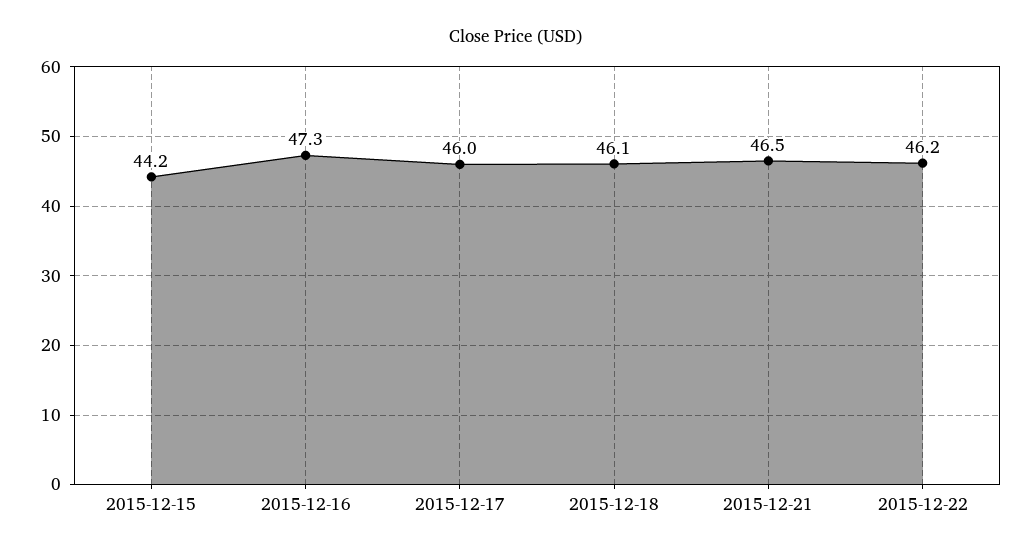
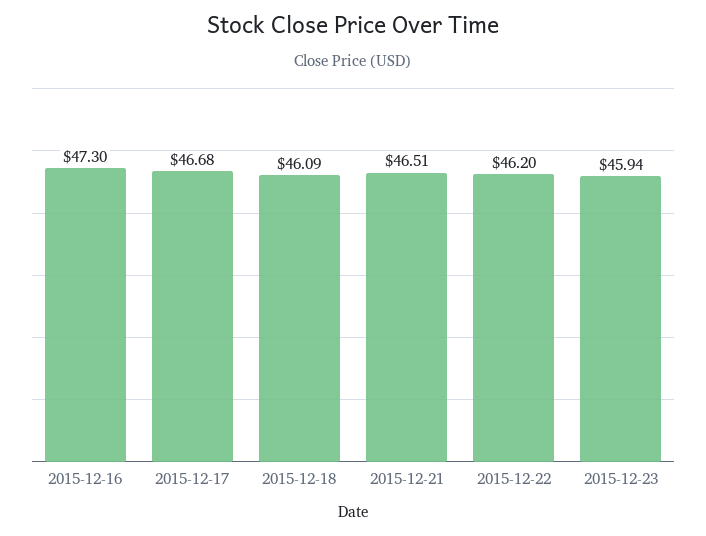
2015-12-15: 44.2 -> none
2015-12-17: 46 -> 46.68
2015-12-23: none -> 45.94

